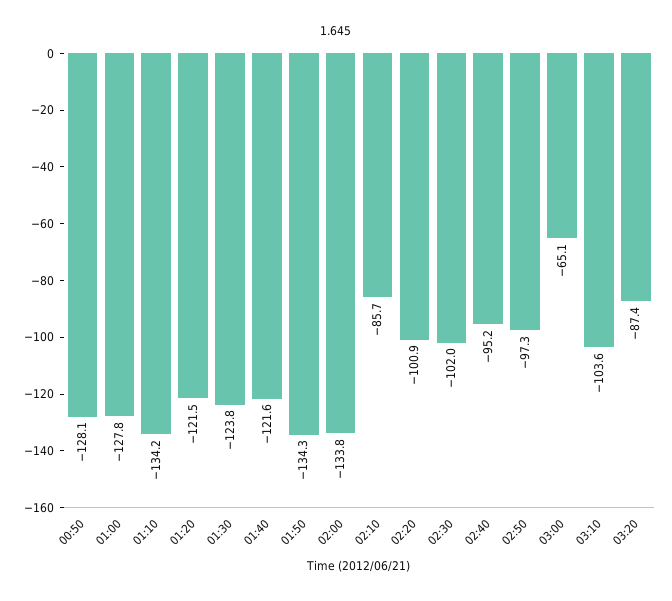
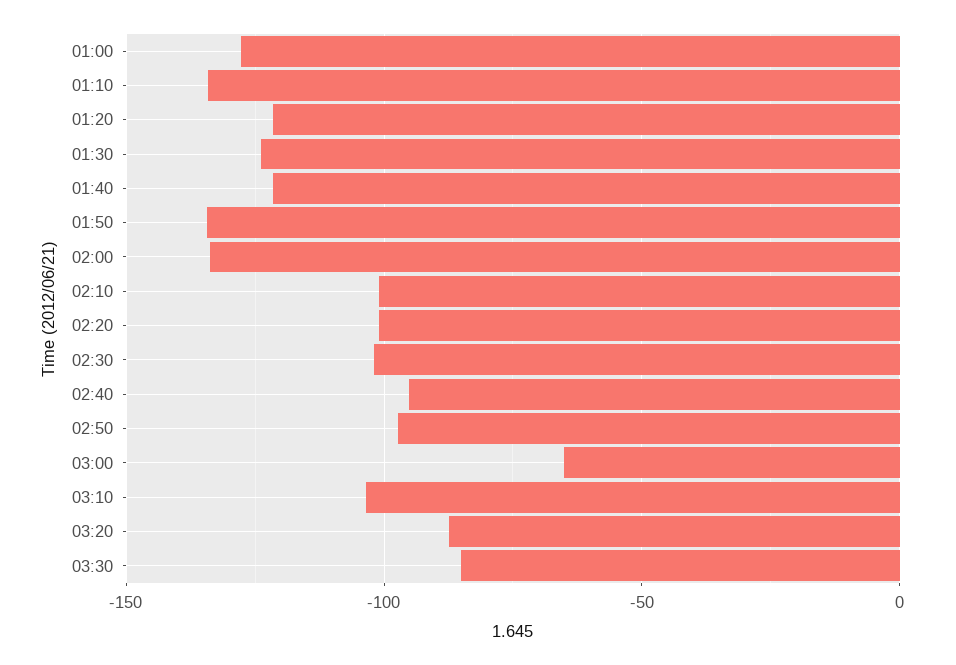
00:50: -128.1 -> none
02:10: -85.7 -> -100
03:30: none -> -85

